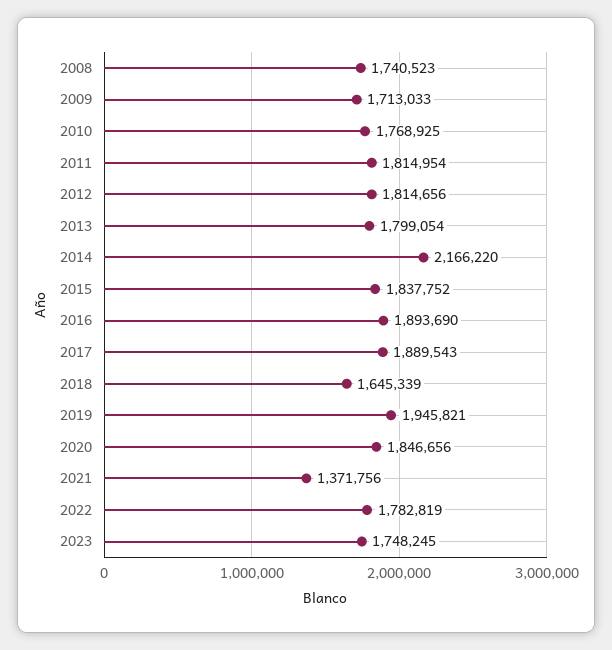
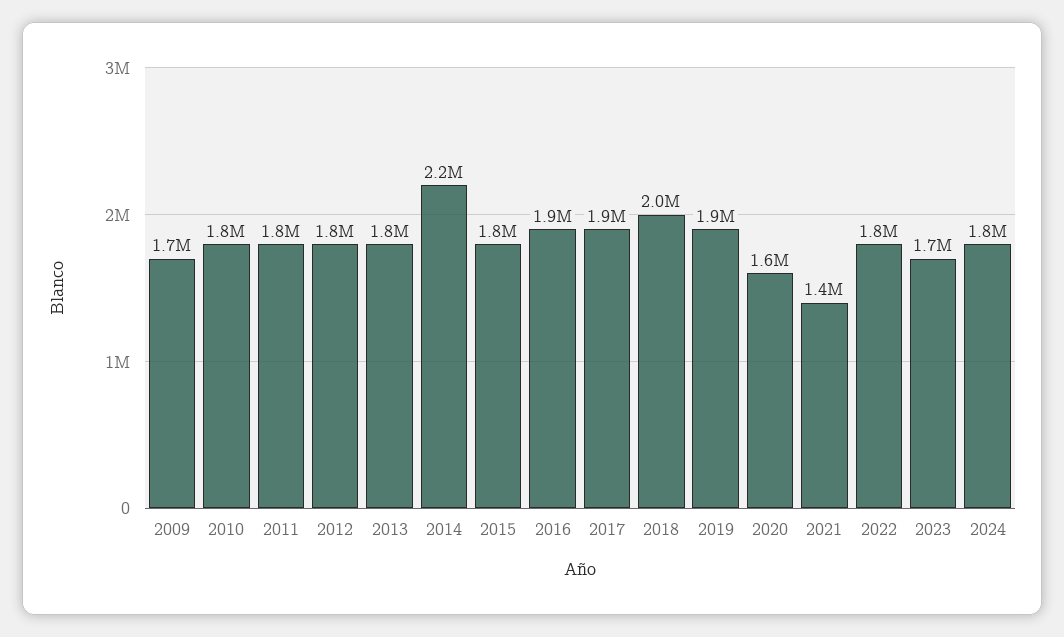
2008: 1740523 -> none
2018: 1645339 -> 2000000
2020: 1846656 -> 1600000
2024: none -> 1800000

